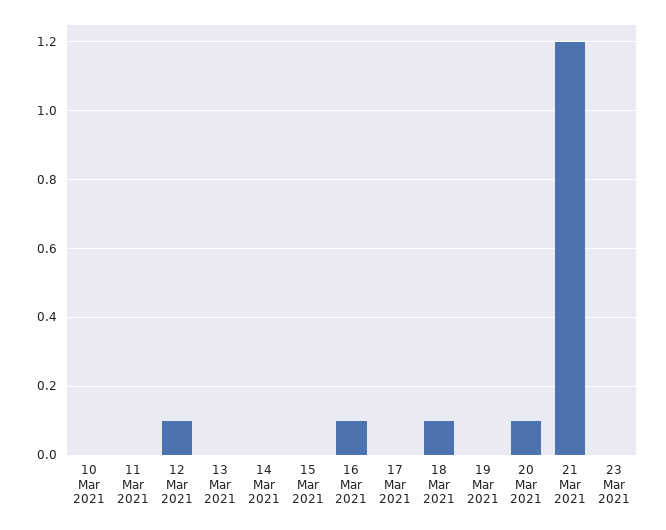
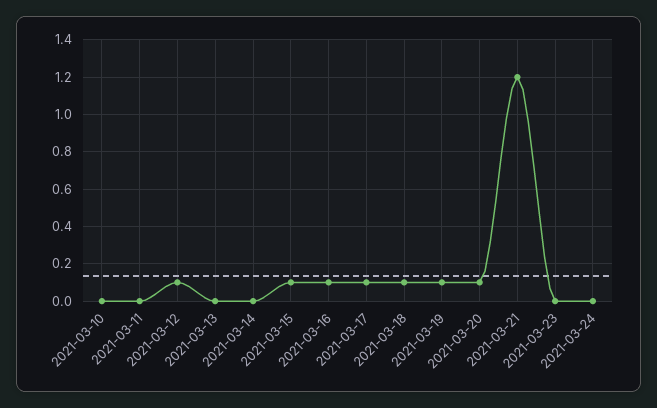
15 Mar 2021: 0 -> 0.1
17 Mar 2021: 0 -> 0.1
19 Mar 2021: 0 -> 0.1
2021-03-24: none -> 0

